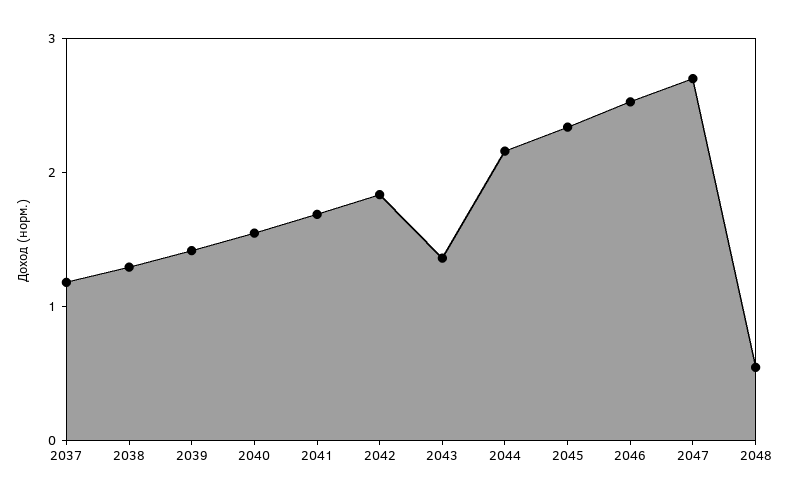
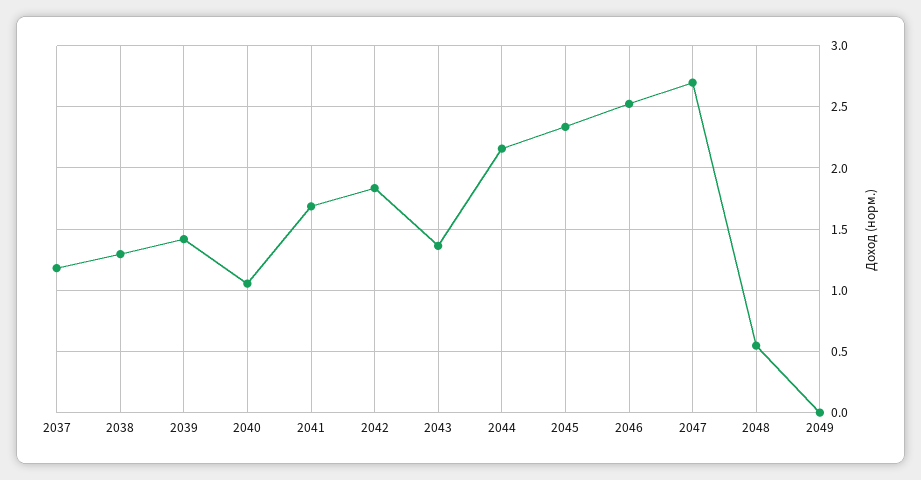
2040: 1.6 -> 1.05
2049: none -> 0

